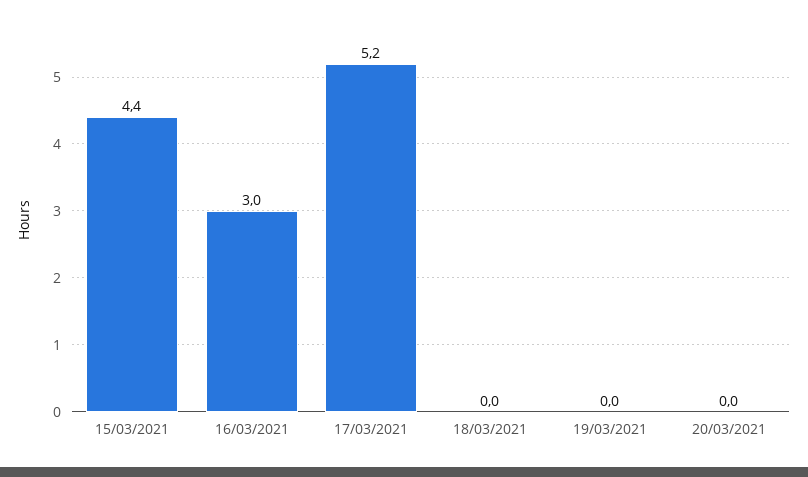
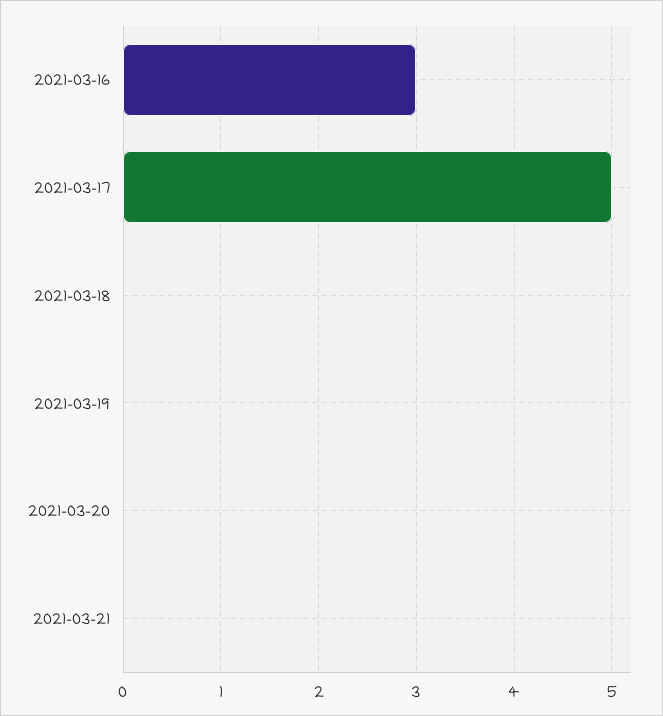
15/03/2021: 4.4 -> none
17/03/2021: 5.2 -> 5
2021-03-21: none -> 0

